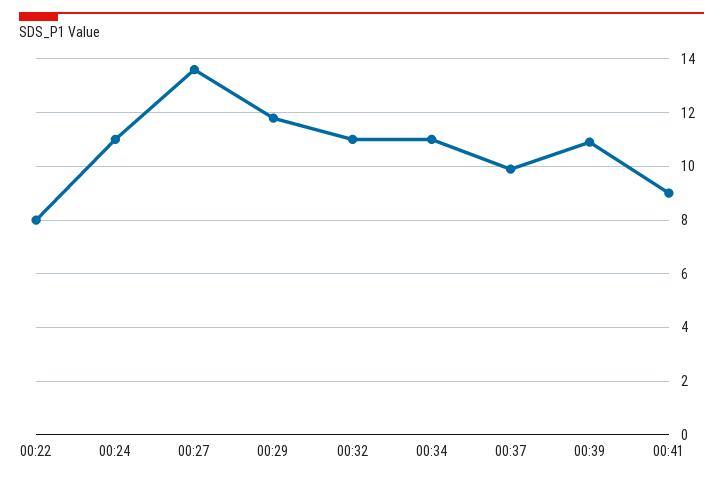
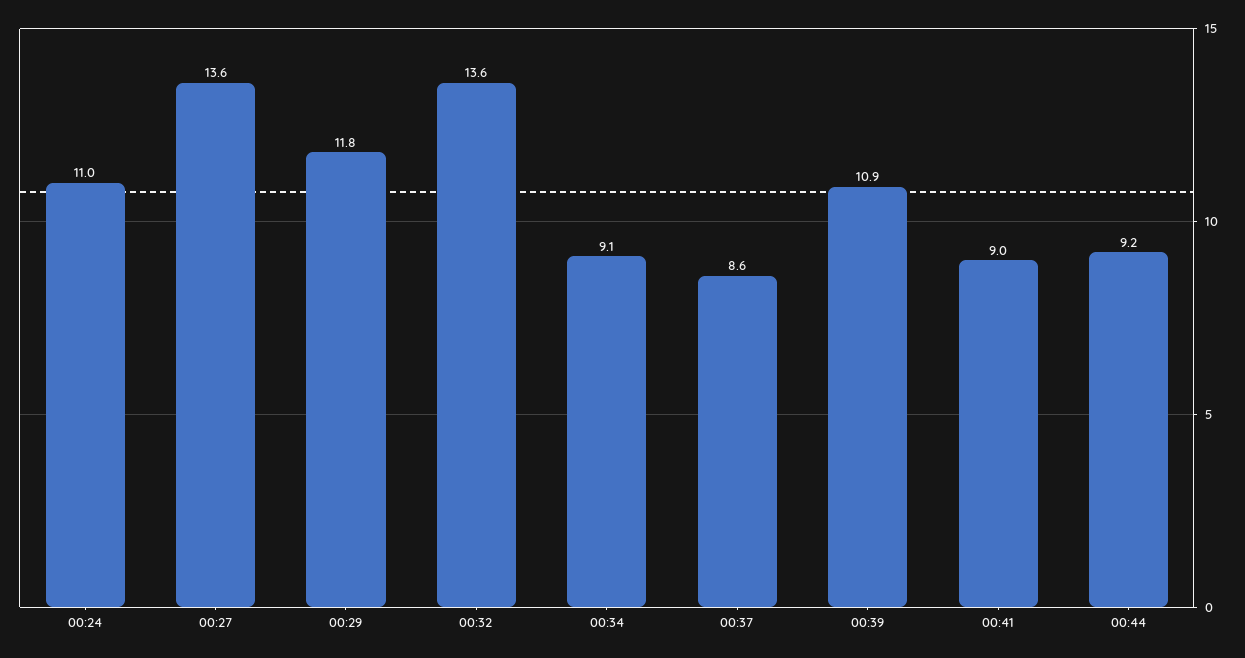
00:22: 8 -> none
00:32: 11 -> 13.6
00:34: 11 -> 9.1
00:37: 10 -> 8.6
00:44: none -> 9.2

